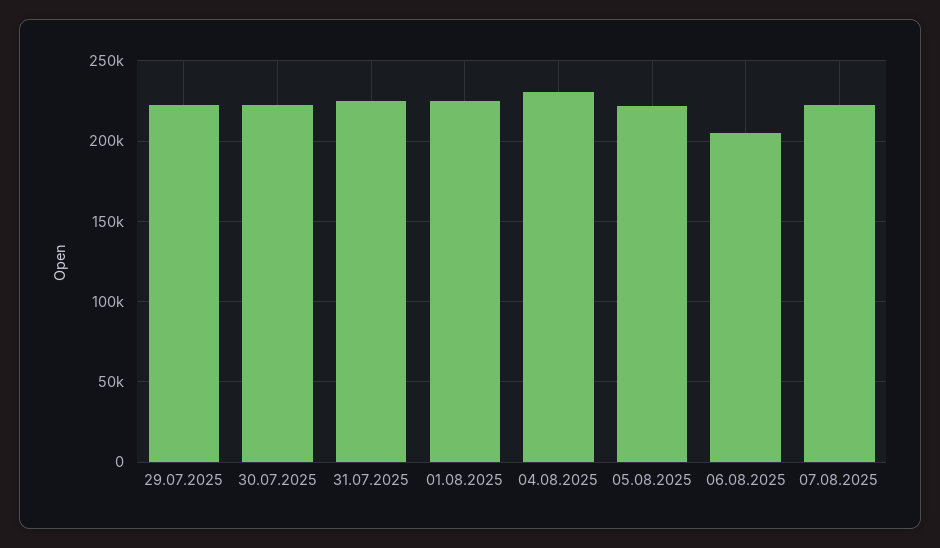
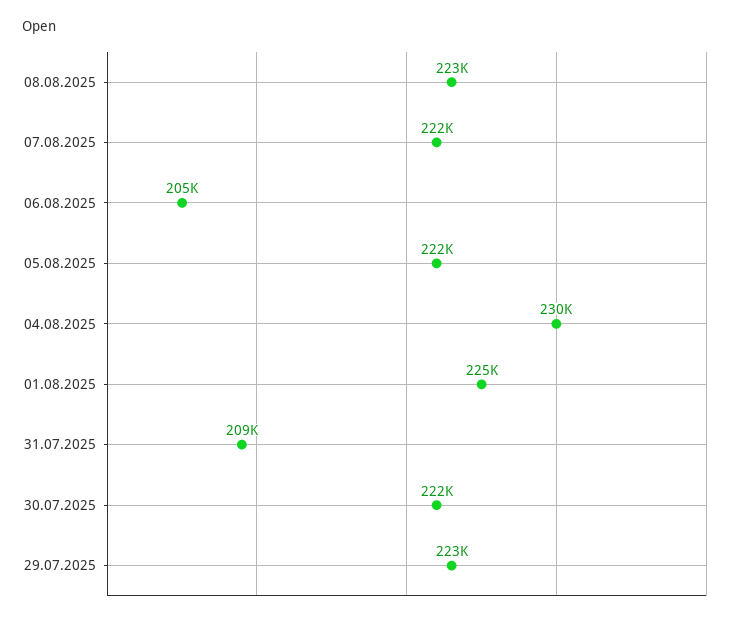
31.07.2025: 225000 -> 209000
08.08.2025: none -> 223000

